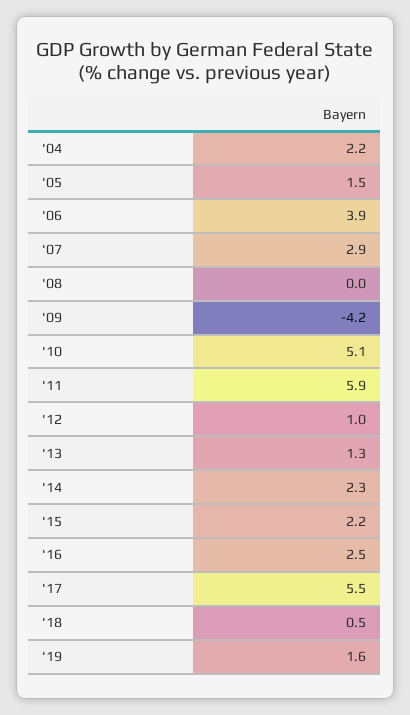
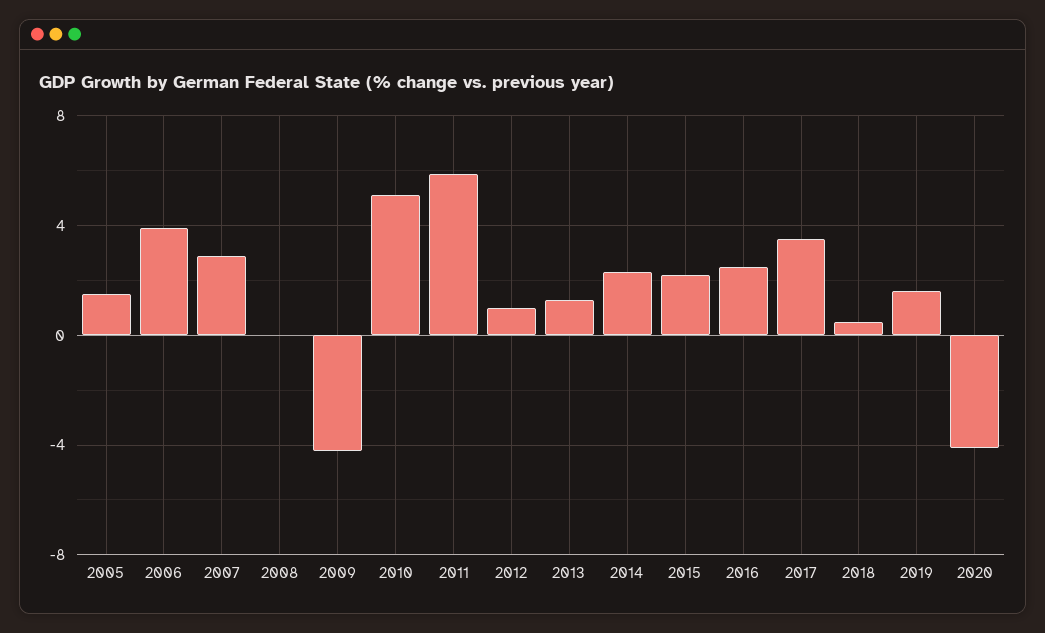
'04: 2.2 -> none
'17: 5.5 -> 3.5
2020: none -> -4

